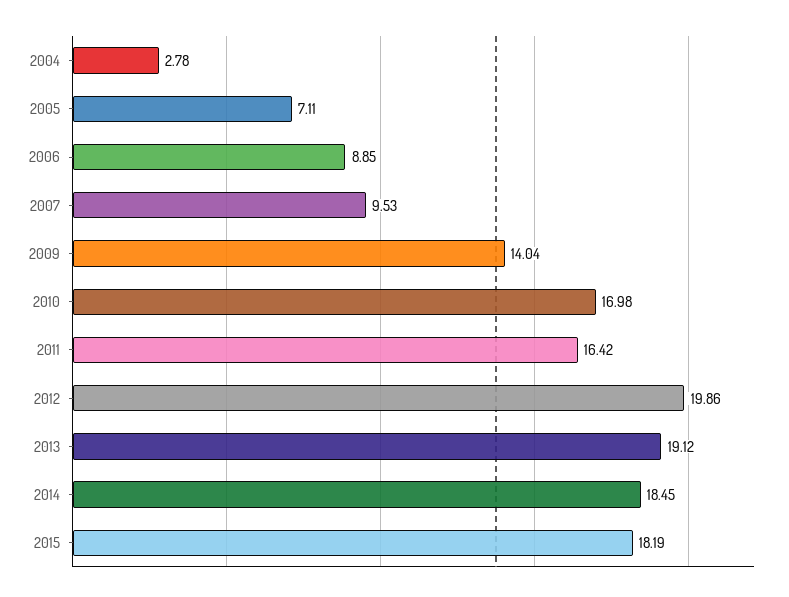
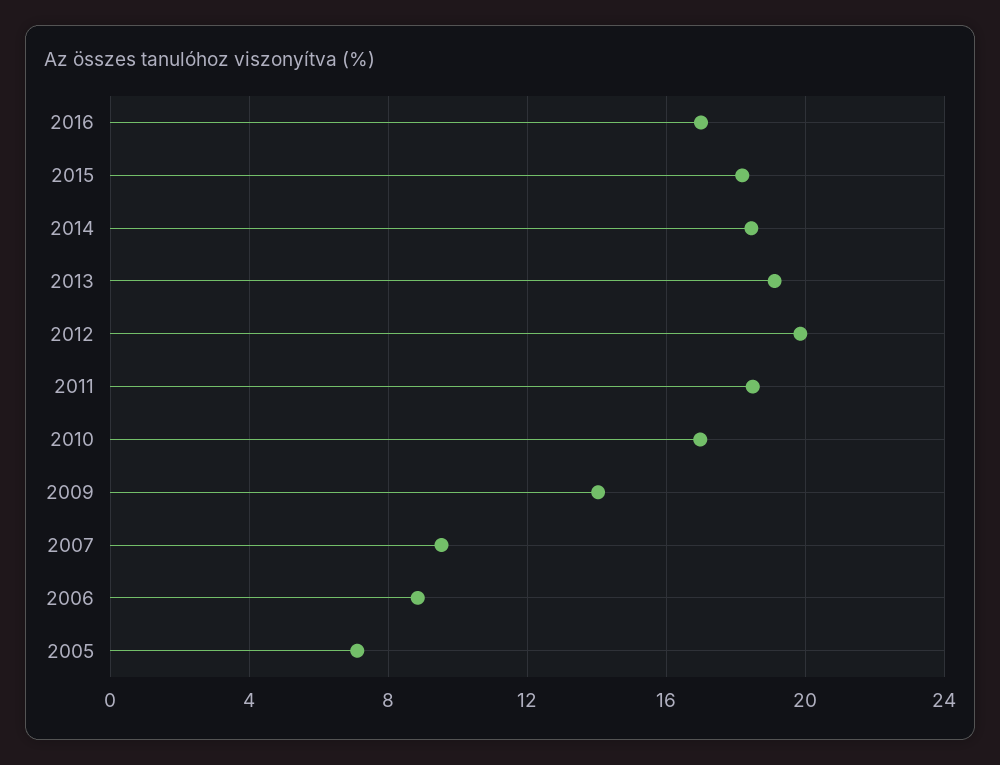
2004: 2.78 -> none
2011: 16.42 -> 18.5
2016: none -> 17

